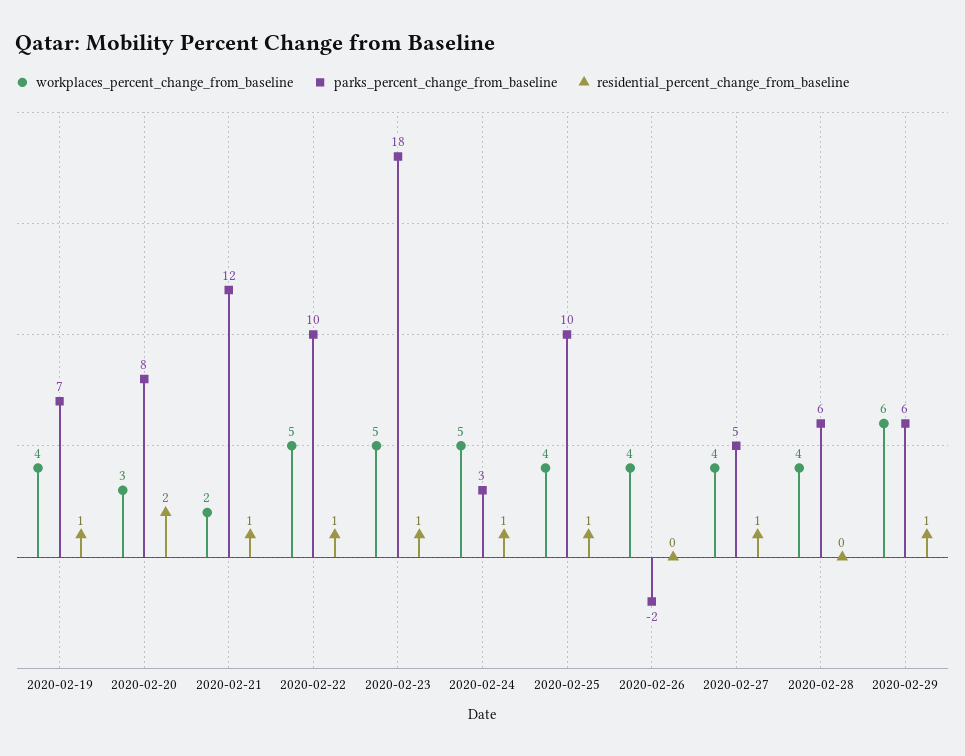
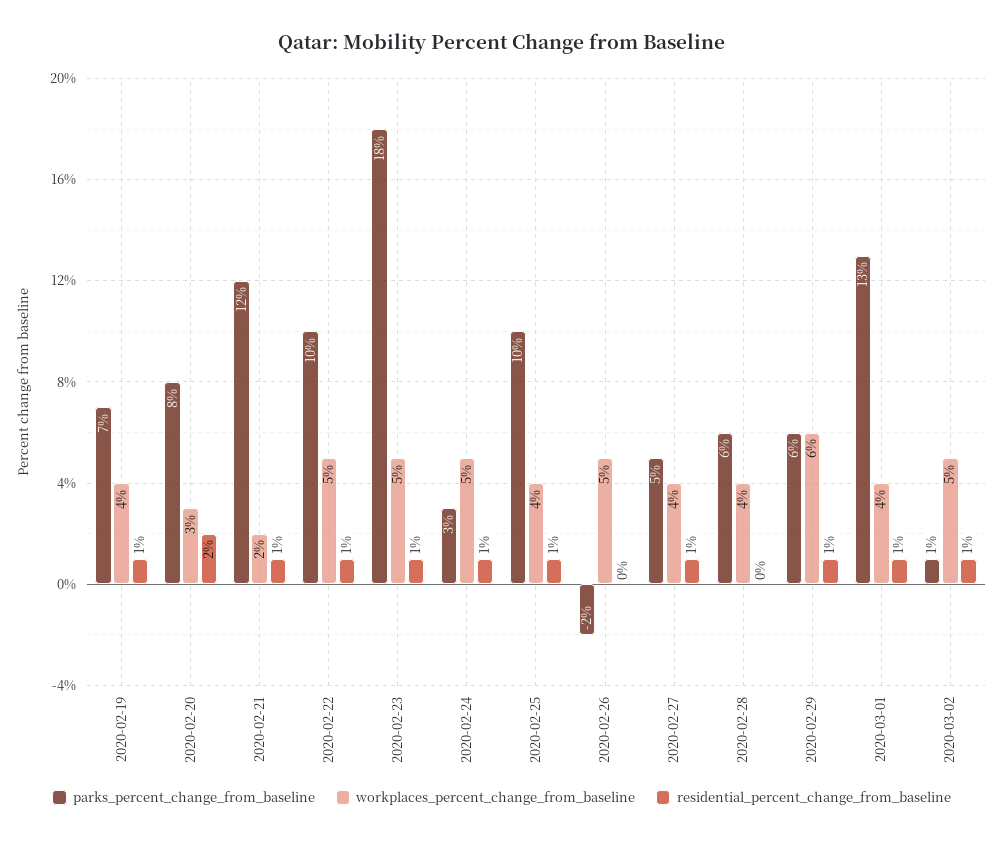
workplaces_percent_change_from_baseline, 2020-02-26: 4 -> 5
parks_percent_change_from_baseline, 2020-03-01: none -> 13
workplaces_percent_change_from_baseline, 2020-03-01: none -> 4
residential_percent_change_from_baseline, 2020-03-01: none -> 1
parks_percent_change_from_baseline, 2020-03-02: none -> 1
workplaces_percent_change_from_baseline, 2020-03-02: none -> 5
residential_percent_change_from_baseline, 2020-03-02: none -> 1

